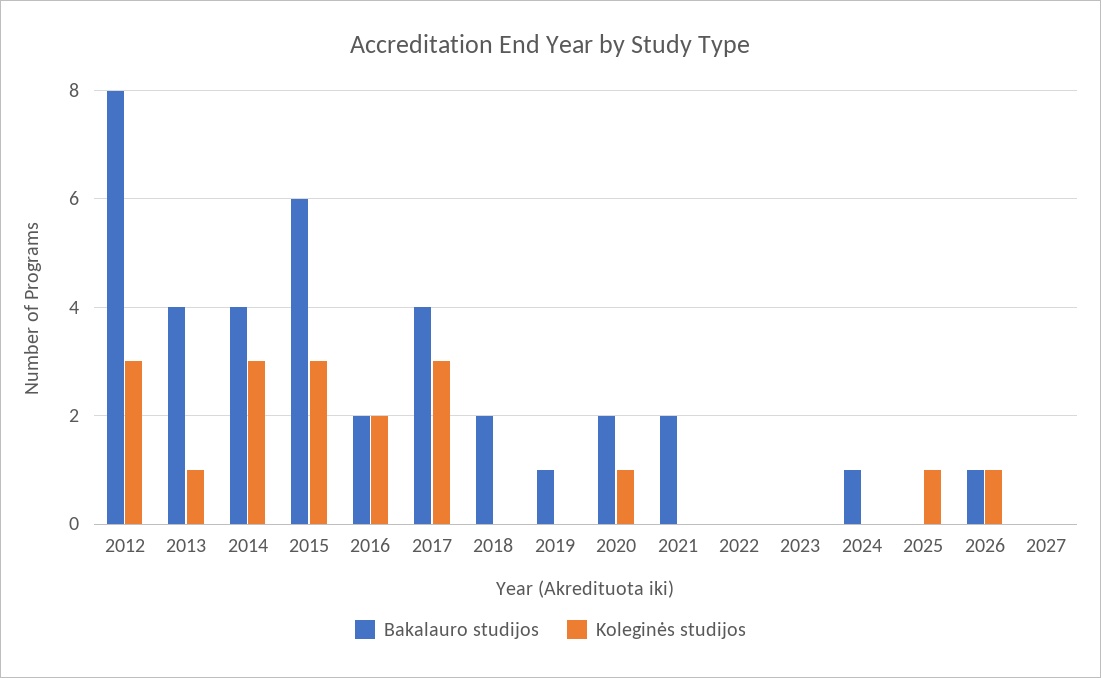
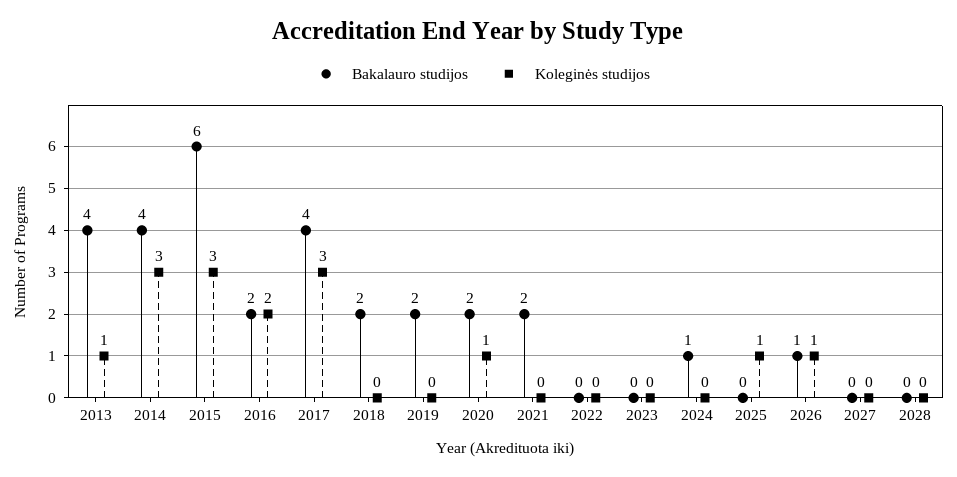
Bakalauro studijos, 2012: 8 -> none
Koleginės studijos, 2012: 3 -> none
Bakalauro studijos, 2019: 1 -> 2
Bakalauro studijos, 2028: none -> 0
Koleginės studijos, 2028: none -> 0

